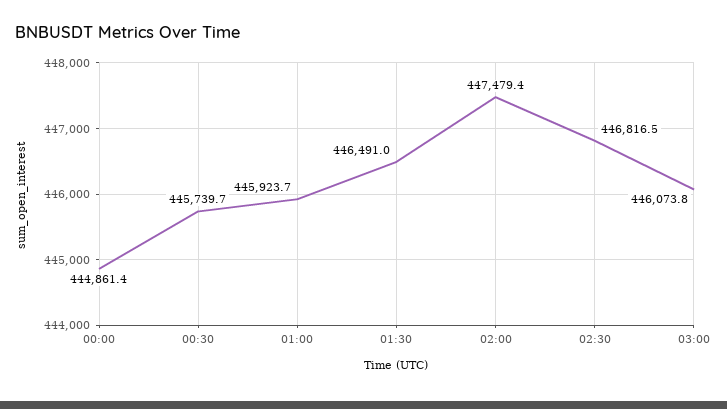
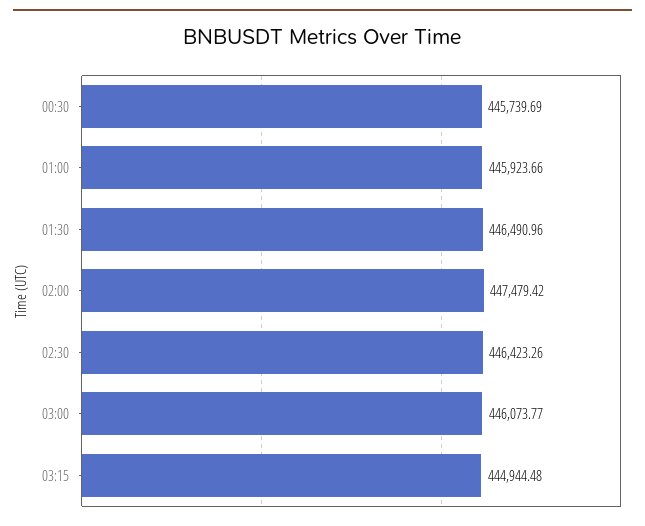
00:00: 444861.4 -> none
02:30: 446816.5 -> 446423.26
03:15: none -> 444944.48

